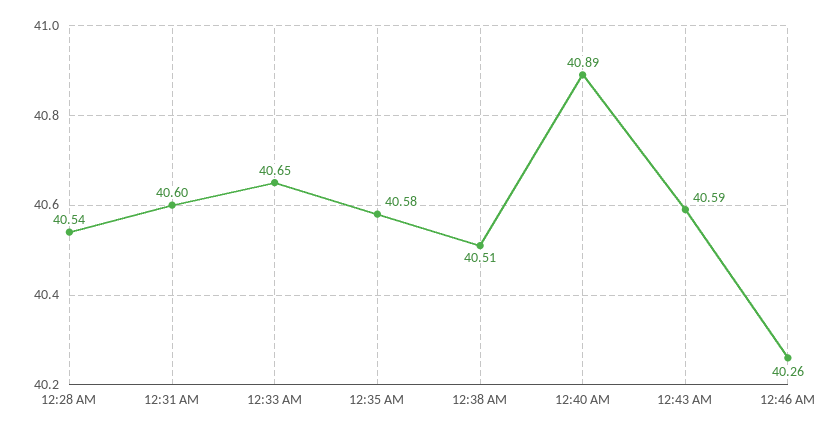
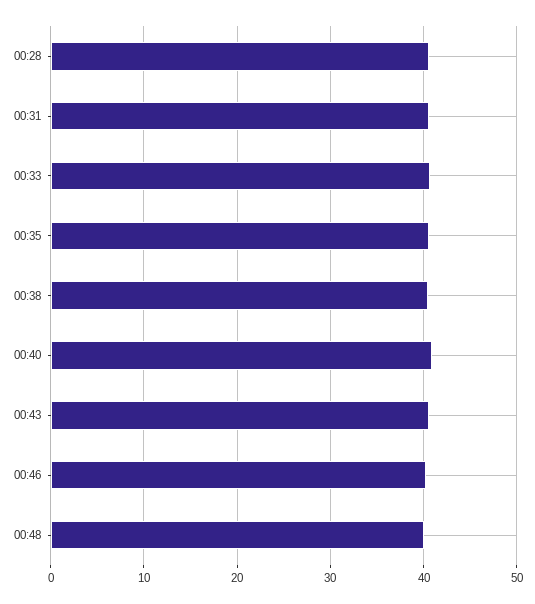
00:48: none -> 40

